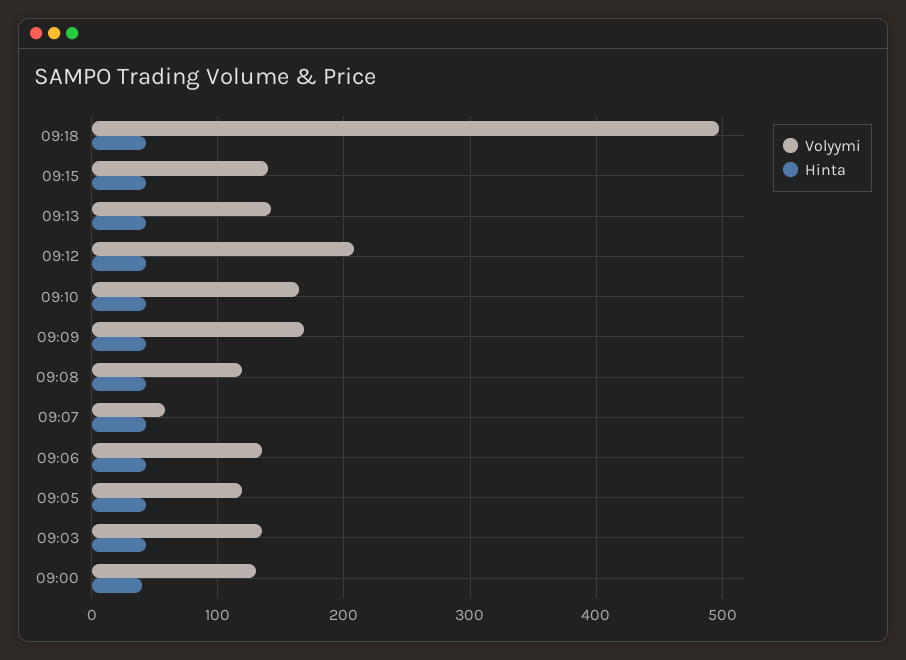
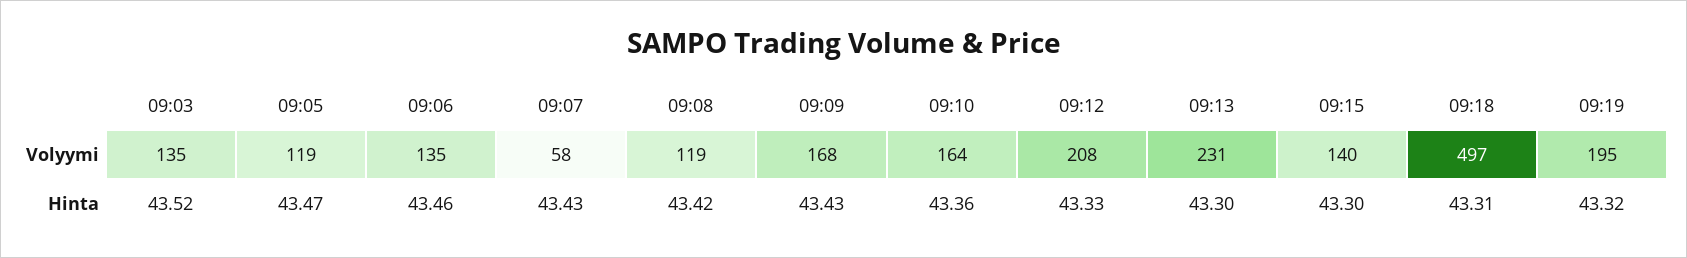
Volyymi, 09:13: 140 -> 231
Volyymi, 09:00: 130 -> none
Hinta, 09:00: 40 -> none
Volyymi, 09:19: none -> 195
Hinta, 09:19: none -> 43.32

